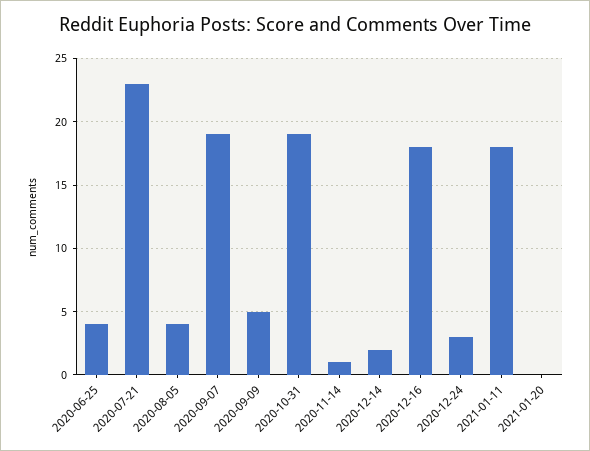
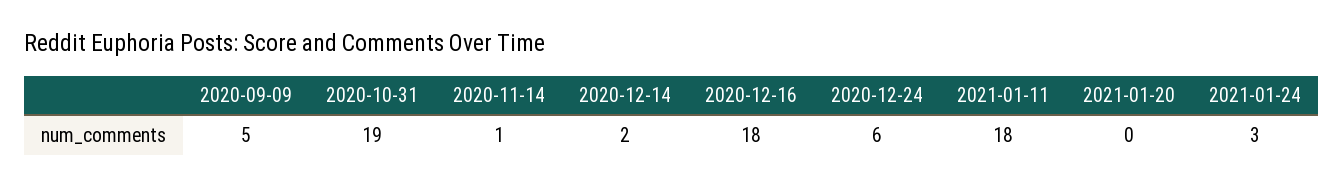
2020-06-25: 4 -> none
2020-07-21: 23 -> none
2020-08-05: 4 -> none
2020-09-07: 19 -> none
2020-12-24: 3 -> 6
2021-01-24: none -> 3

